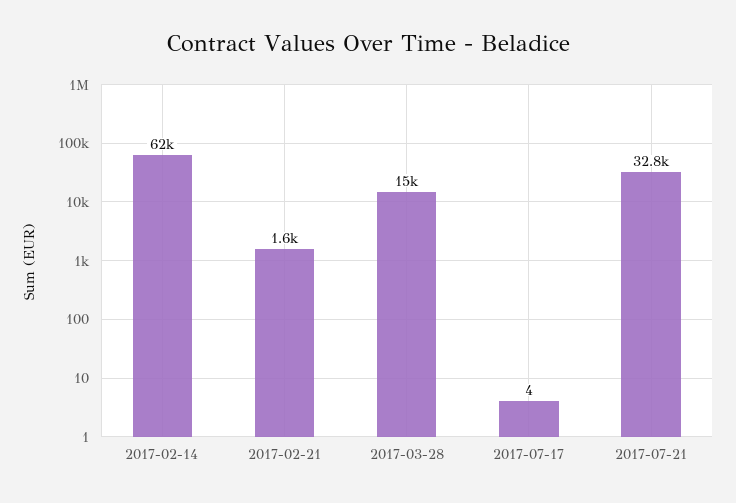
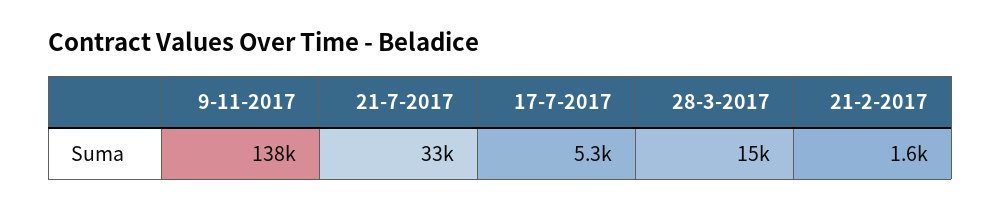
2017-02-14: 62000 -> none
2017-07-17: 4 -> 5300
9-11-2017: none -> 138000

